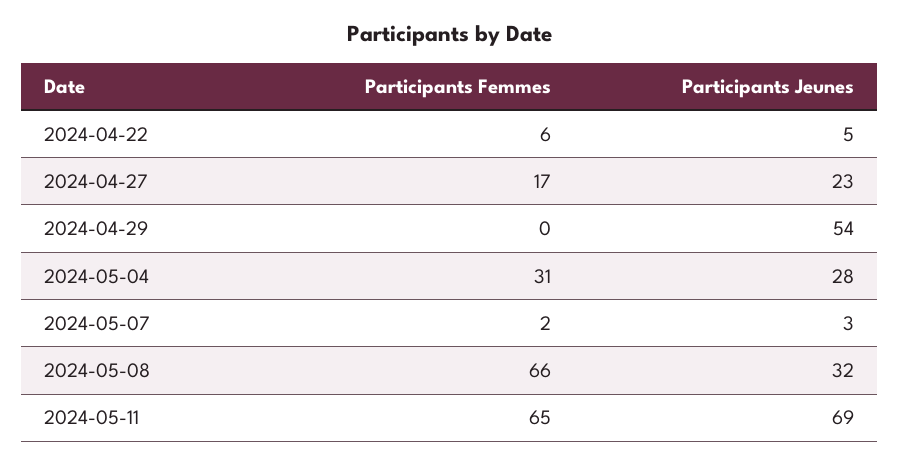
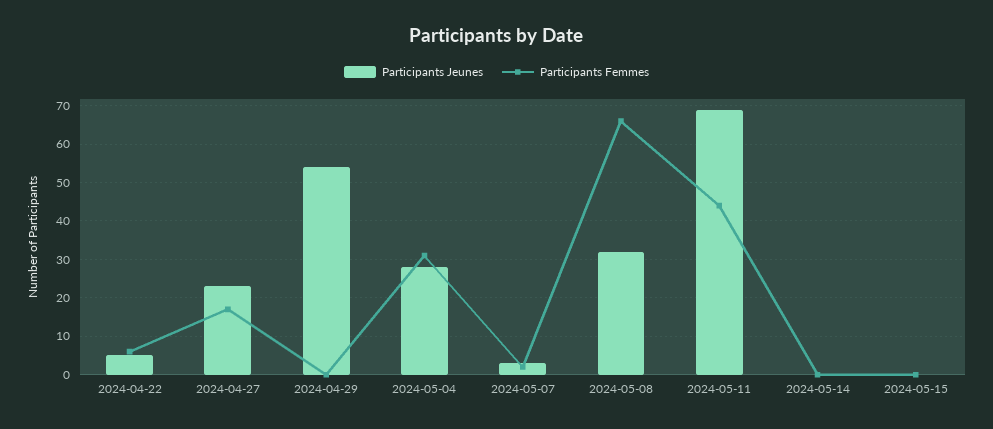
Participants Femmes, 2024-05-11: 65 -> 45
Participants Jeunes, 2024-05-14: none -> 0
Participants Femmes, 2024-05-14: none -> 0
Participants Jeunes, 2024-05-15: none -> 0
Participants Femmes, 2024-05-15: none -> 0

